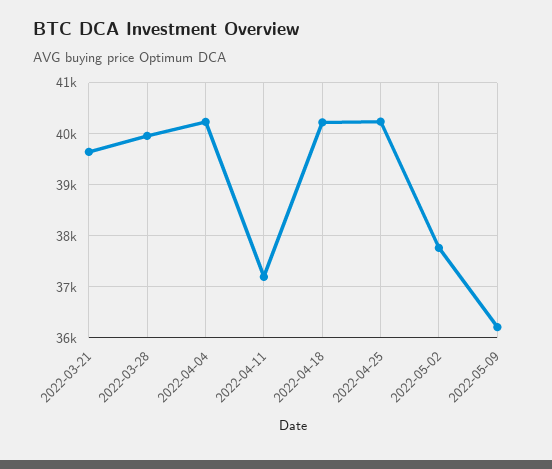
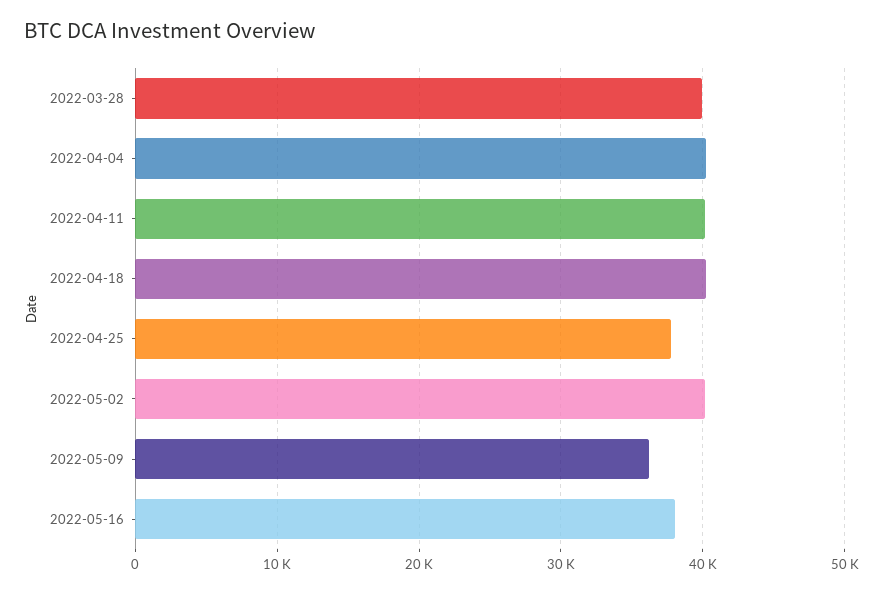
2022-03-21: 39600 -> none
2022-04-11: 37200 -> 40000
2022-04-25: 40200 -> 38000
2022-05-02: 37800 -> 40000
2022-05-16: none -> 38000

